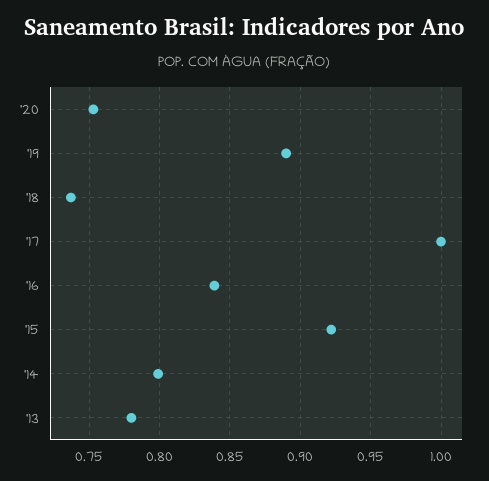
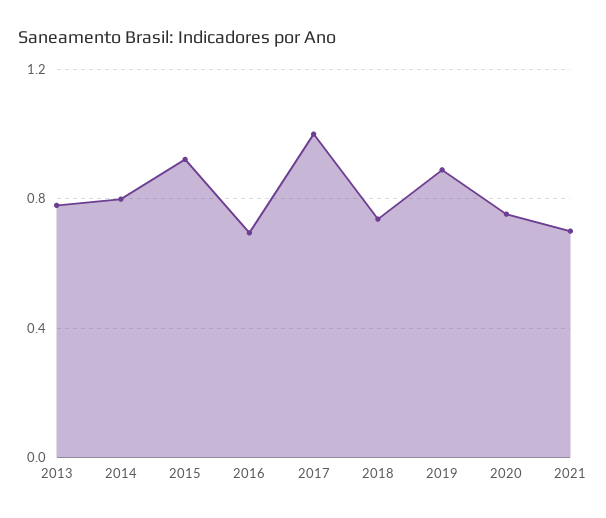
'16: 0.84 -> 0.7
2021: none -> 0.7

